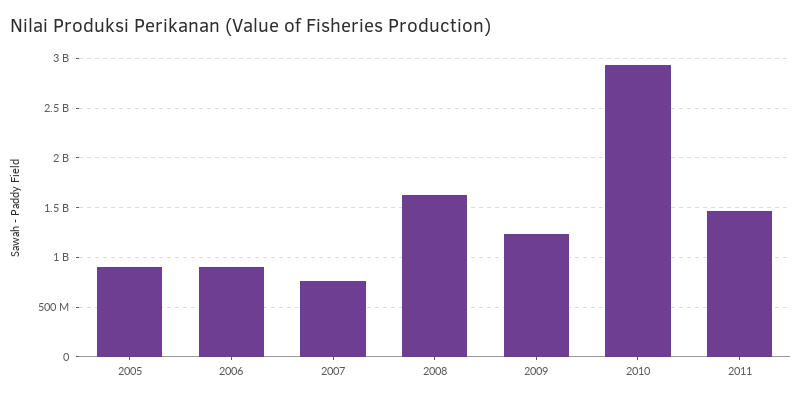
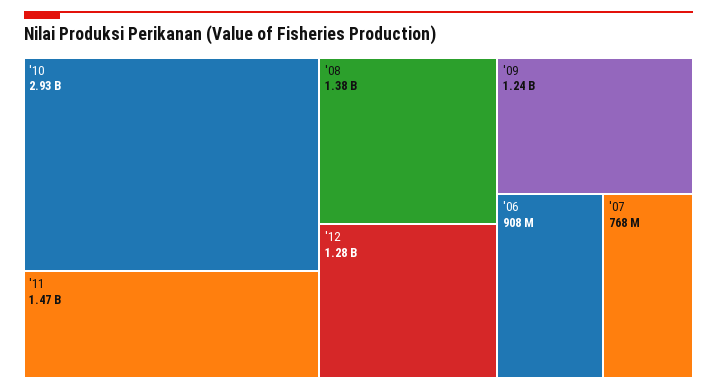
2005: 900000000 -> none
2008: 1600000000 -> 1380000000
'12: none -> 1280000000

